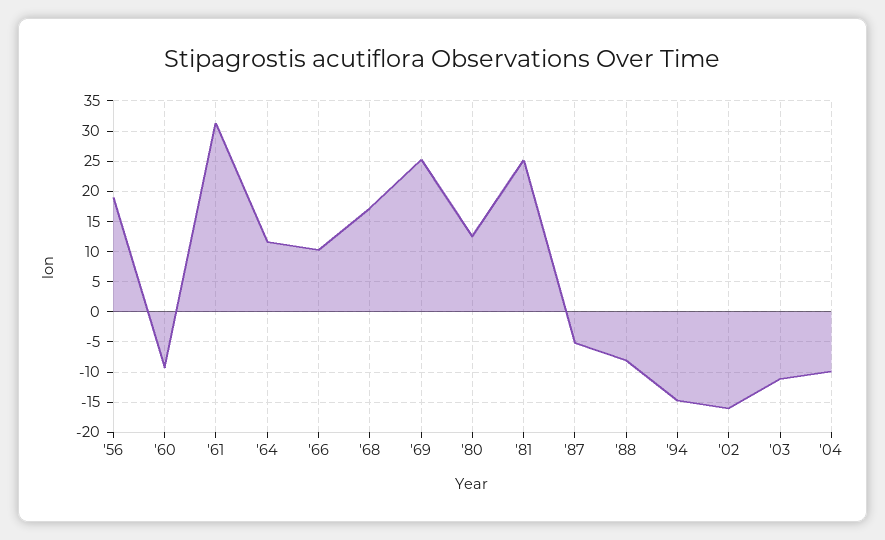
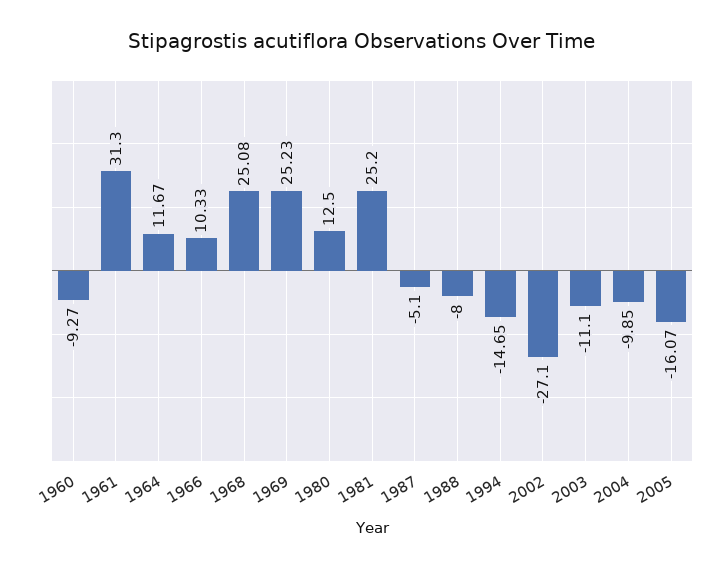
'56: 19 -> none
'68: 17 -> 25.08
'02: -16 -> -27.1
2005: none -> -16.07

